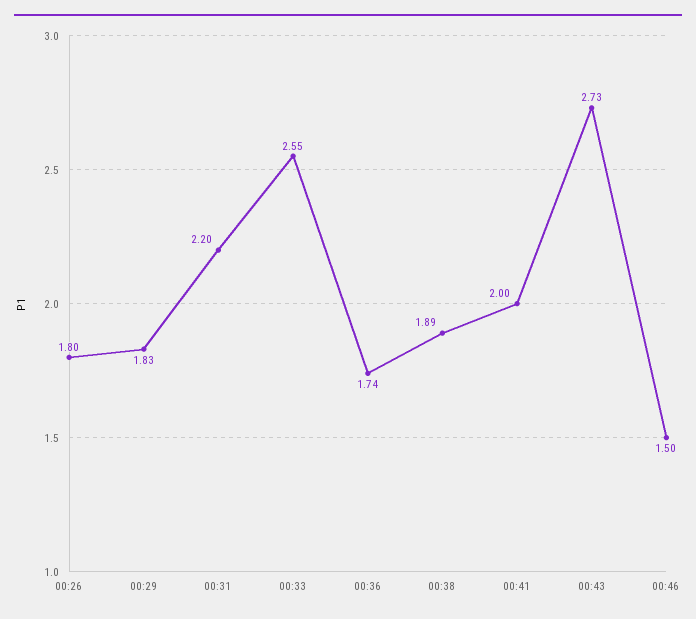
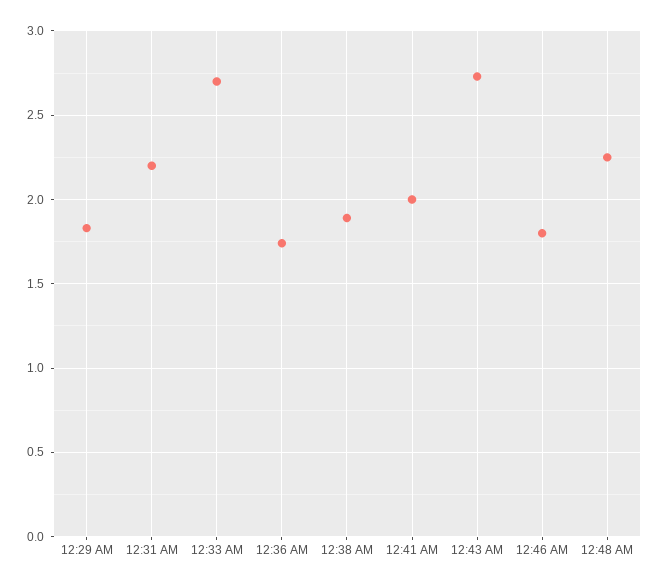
00:26: 1.8 -> none
00:33: 2.55 -> 2.7
00:46: 1.5 -> 1.8
12:48 AM: none -> 2.25

